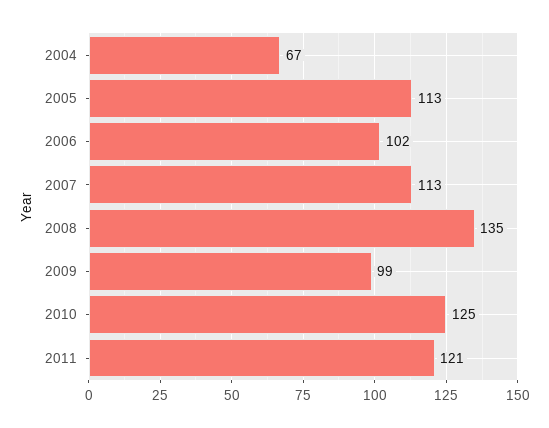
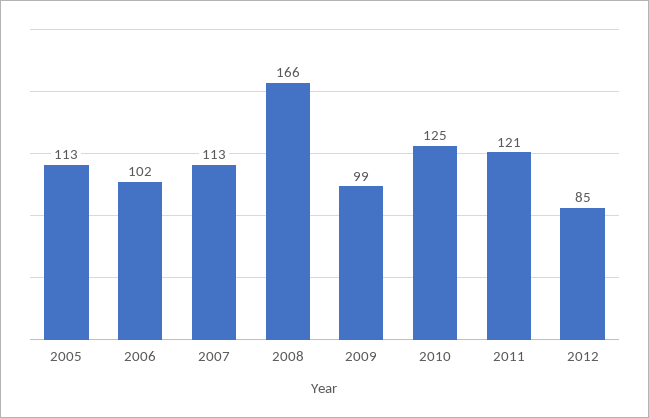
2004: 67 -> none
2008: 135 -> 166
2012: none -> 85

